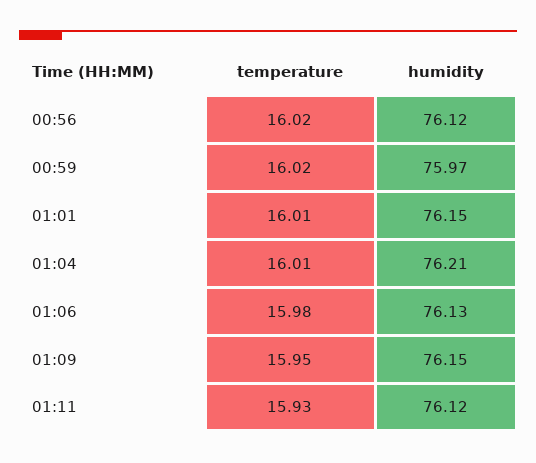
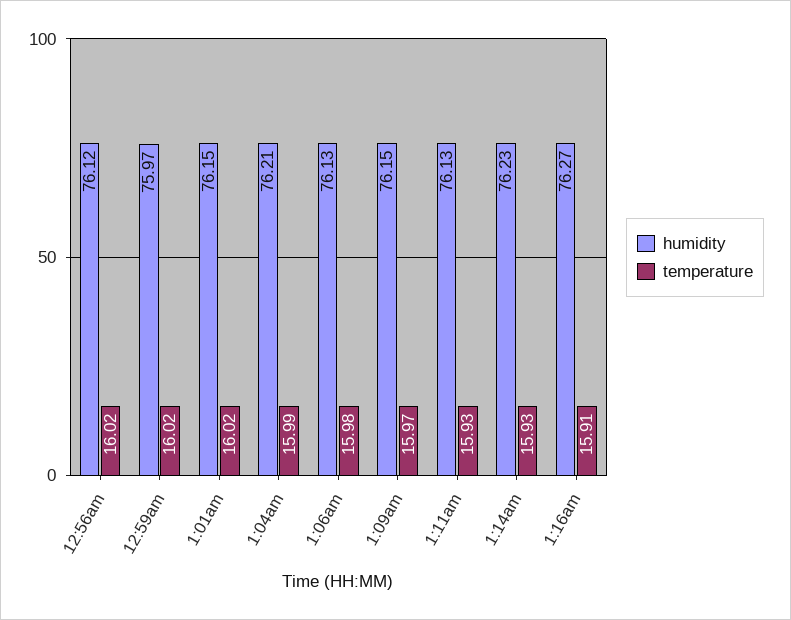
temperature, 01:01: 16.01 -> 16.02
temperature, 01:04: 16.01 -> 15.99
temperature, 01:09: 15.95 -> 15.97
humidity, 01:11: 76.12 -> 76.13
humidity, 1:14am: none -> 76.23
temperature, 1:14am: none -> 15.93
humidity, 1:16am: none -> 76.27
temperature, 1:16am: none -> 15.91

